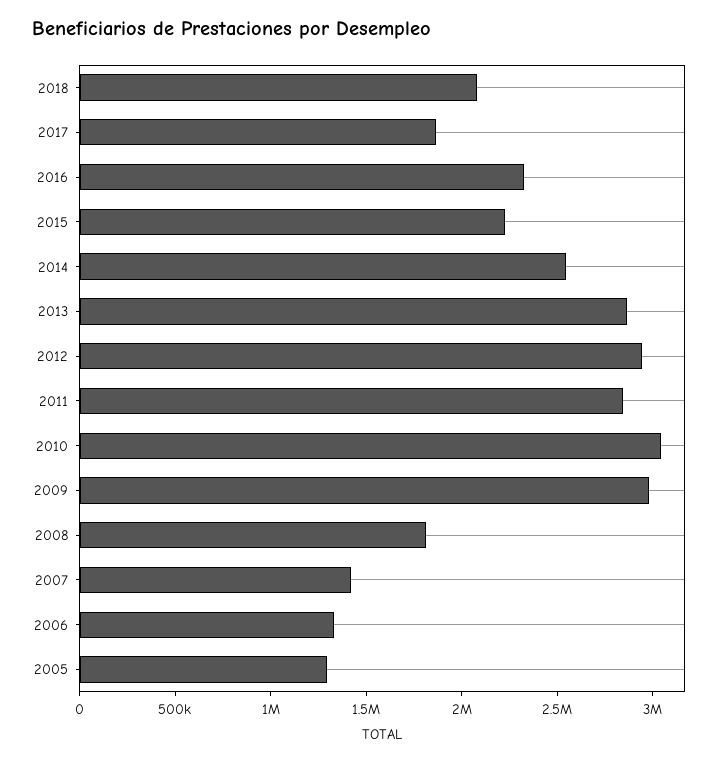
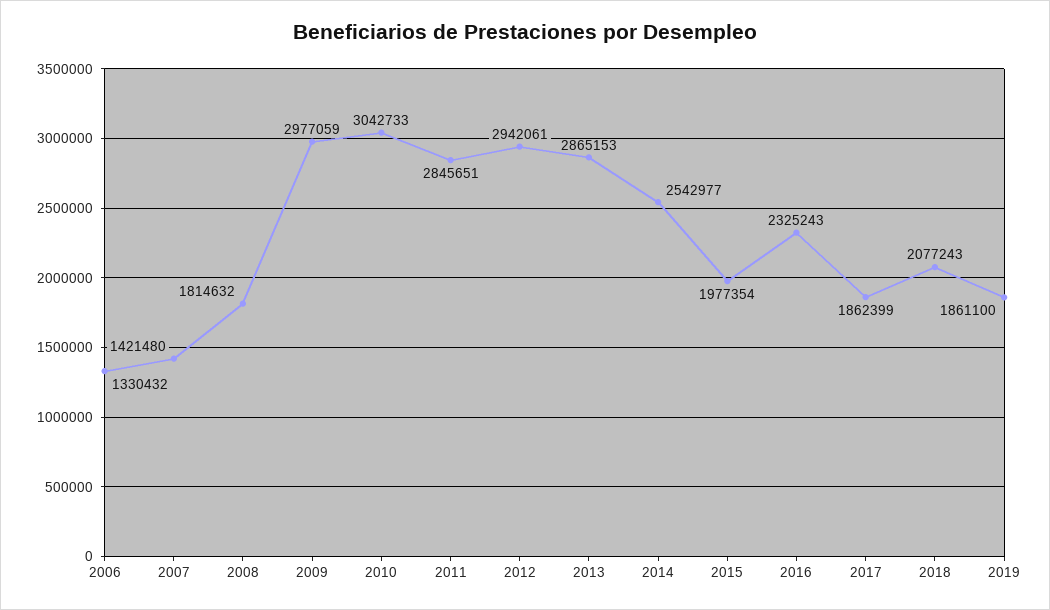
2015: 2200000 -> 1977354
2005: 1300000 -> none
2019: none -> 1861100

